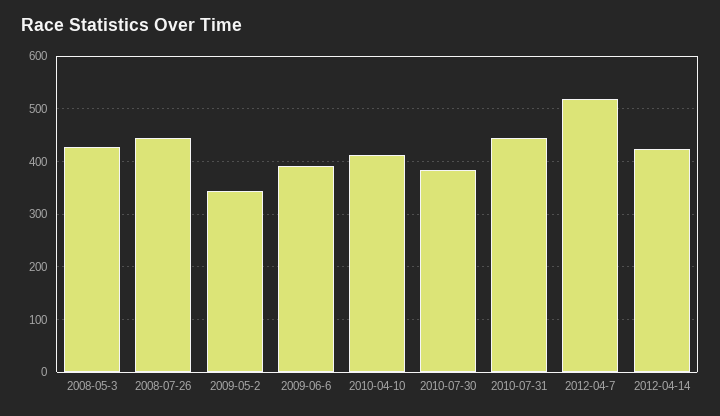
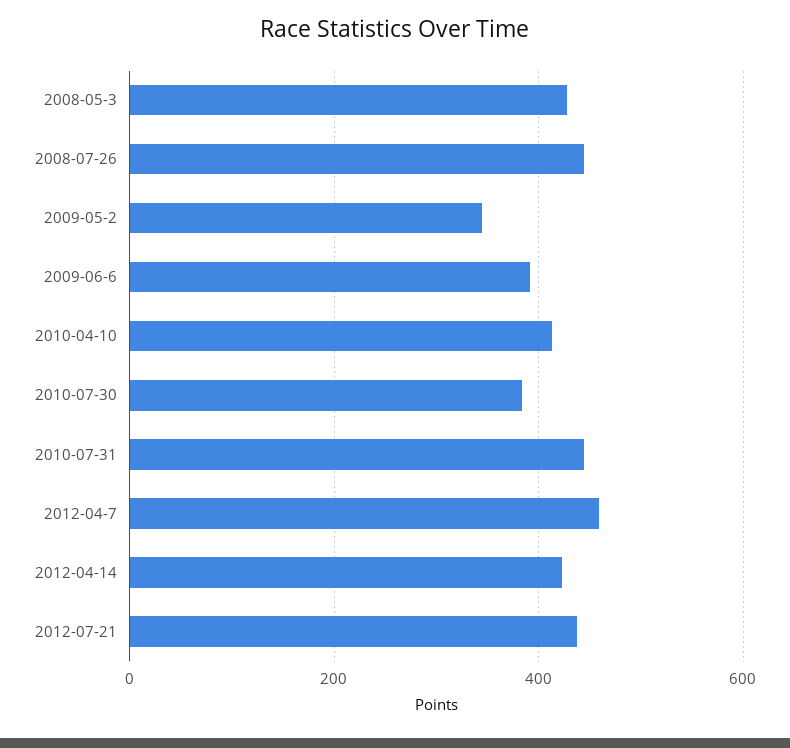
2012-04-7: 520 -> 460
2012-07-21: none -> 440

